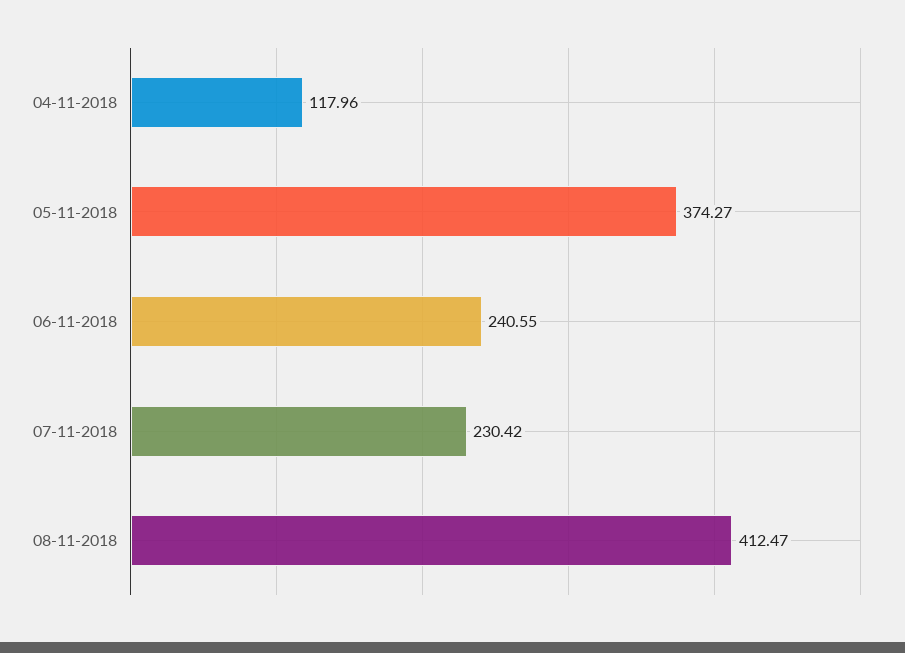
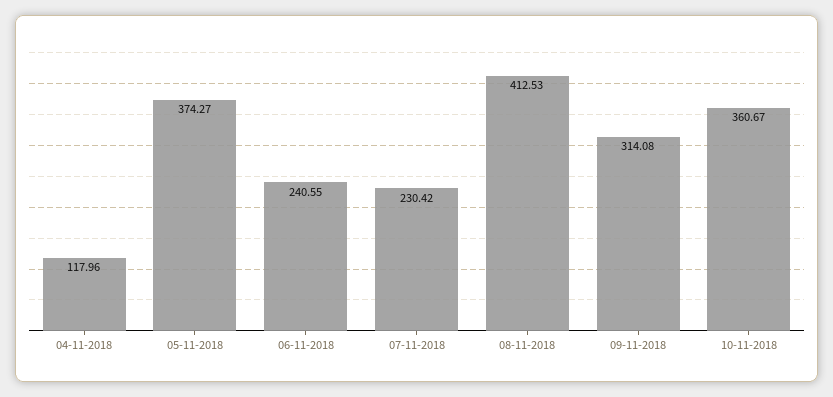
08-11-2018: 412.47 -> 412.53
09-11-2018: none -> 314.08
10-11-2018: none -> 360.67

